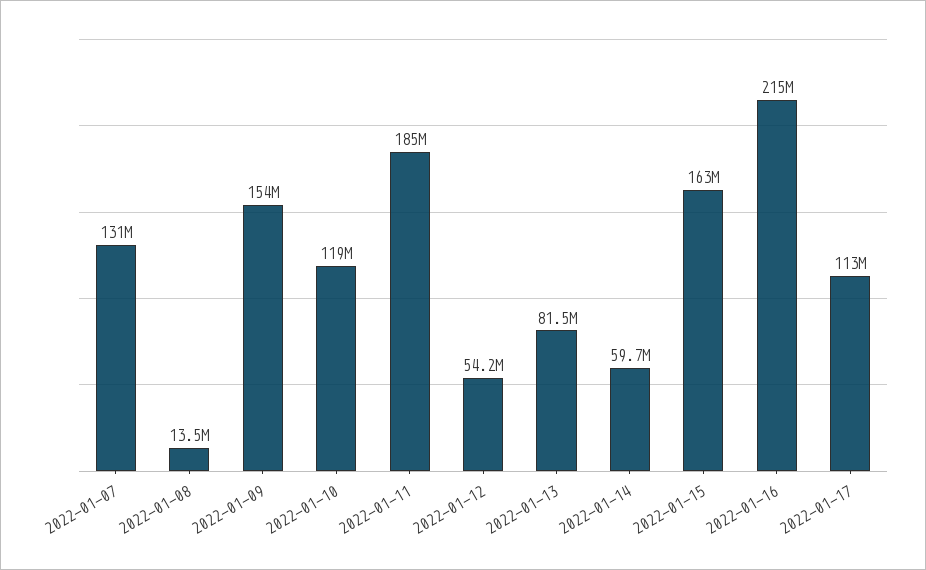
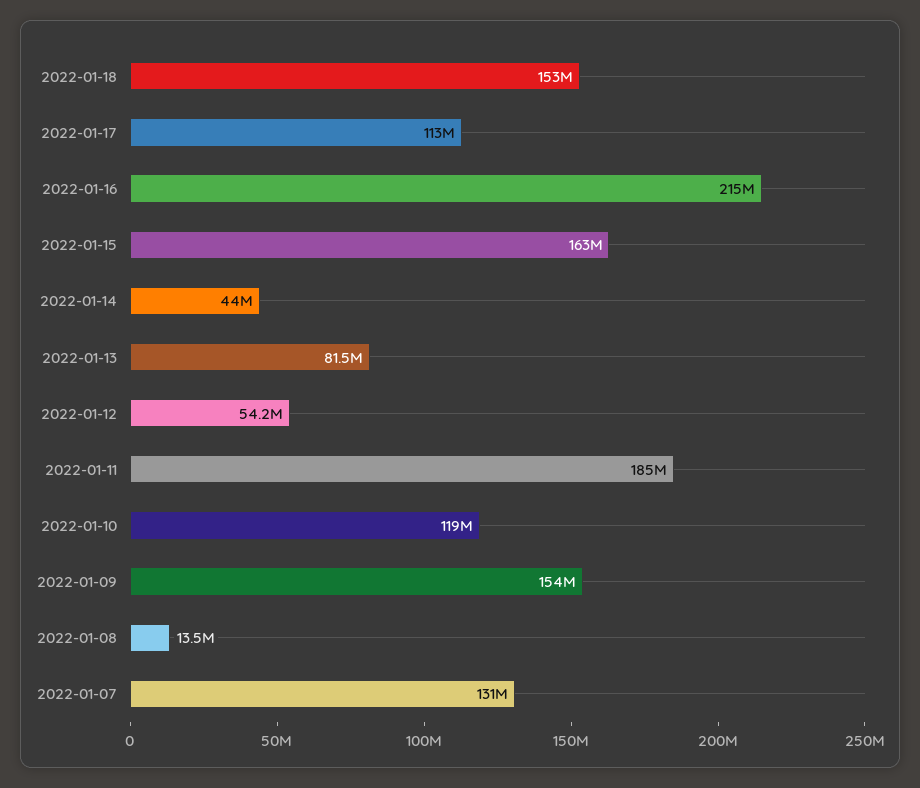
2022-01-14: 59700000 -> 44000000
2022-01-18: none -> 153000000

